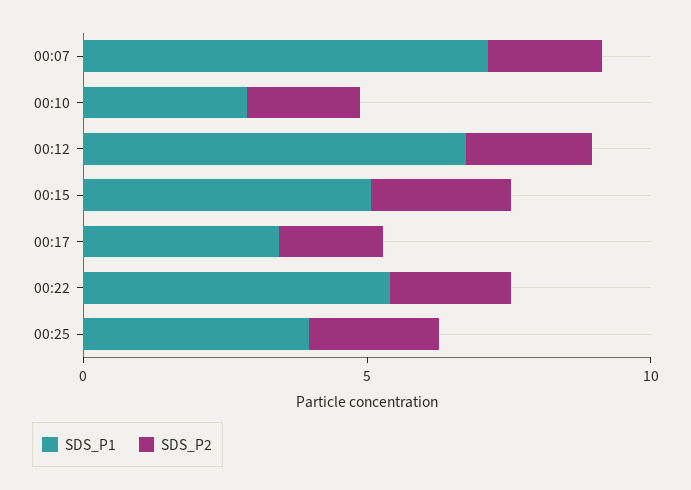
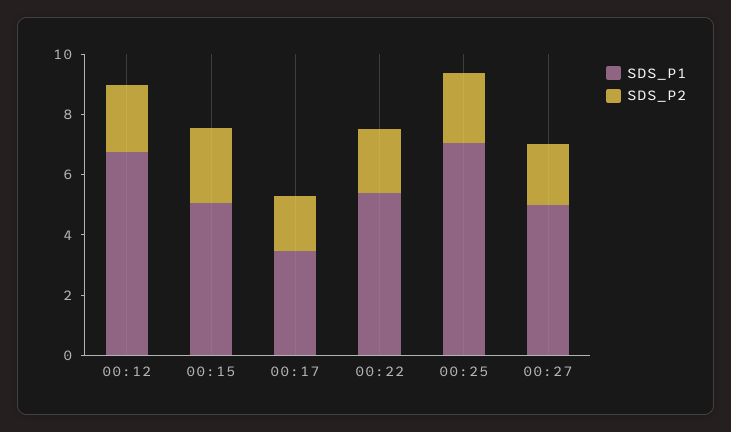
SDS_P1, 00:07: 7 -> none
SDS_P2, 00:07: 2 -> none
SDS_P1, 00:10: 3 -> none
SDS_P2, 00:10: 2 -> none
SDS_P1, 00:25: 4 -> 7
SDS_P1, 00:27: none -> 5
SDS_P2, 00:27: none -> 2

